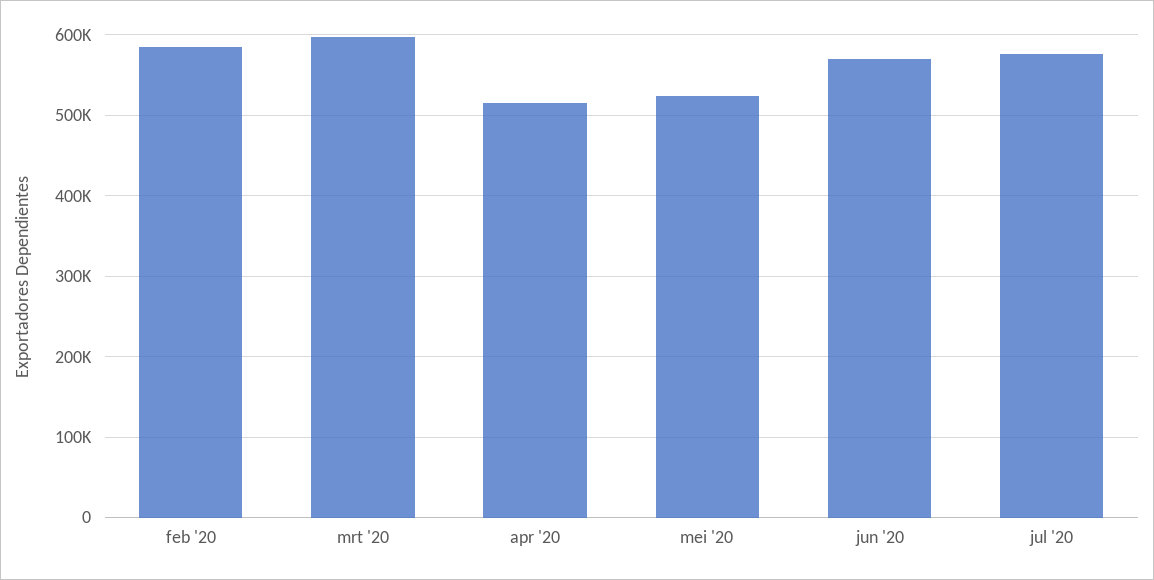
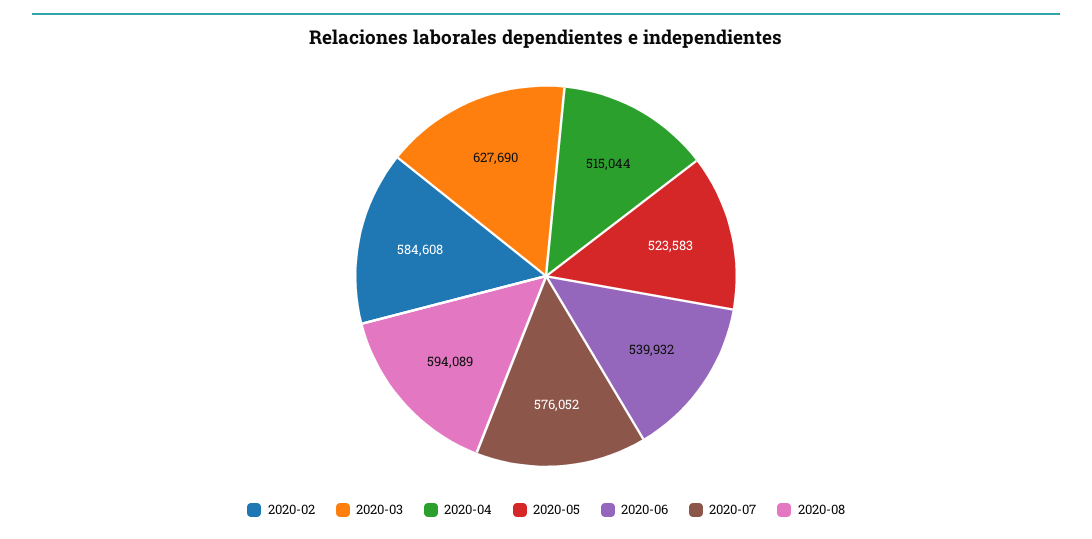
mrt '20: 600000 -> 627690
jun '20: 570000 -> 539932
2020-08: none -> 594089

